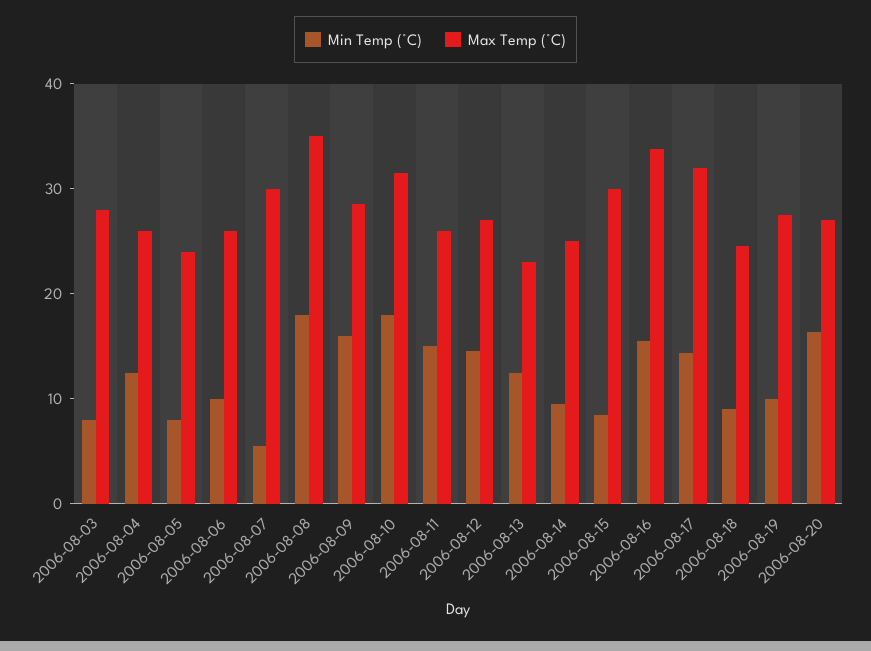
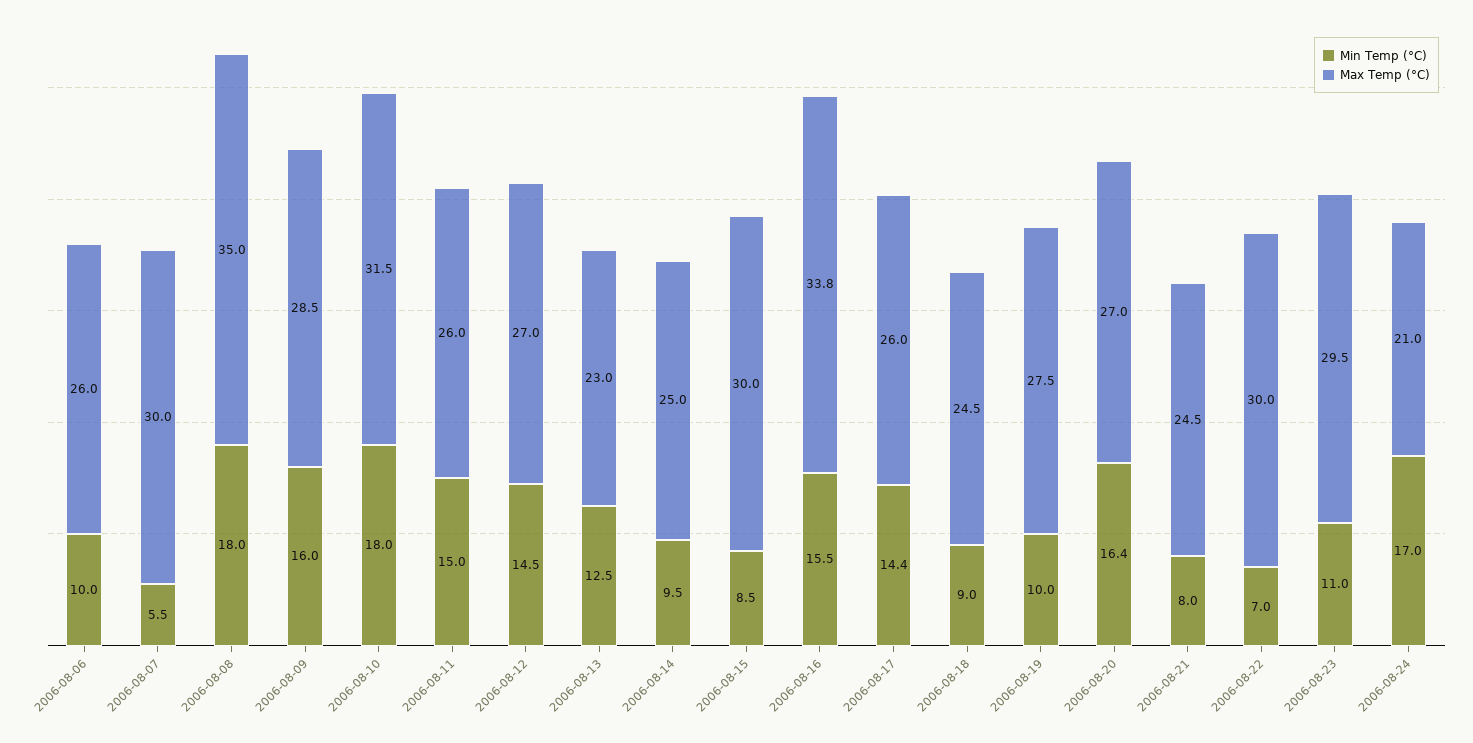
Min Temp (°C), 2006-08-03: 8 -> none
Max Temp (°C), 2006-08-03: 28 -> none
Min Temp (°C), 2006-08-04: 12 -> none
Max Temp (°C), 2006-08-04: 26 -> none
Min Temp (°C), 2006-08-05: 8 -> none
Max Temp (°C), 2006-08-05: 24 -> none
Max Temp (°C), 2006-08-17: 32 -> 26
Min Temp (°C), 2006-08-21: none -> 8
Max Temp (°C), 2006-08-21: none -> 24.5
Min Temp (°C), 2006-08-22: none -> 7
Max Temp (°C), 2006-08-22: none -> 30
Min Temp (°C), 2006-08-23: none -> 11
Max Temp (°C), 2006-08-23: none -> 29.5
Min Temp (°C), 2006-08-24: none -> 17
Max Temp (°C), 2006-08-24: none -> 21

